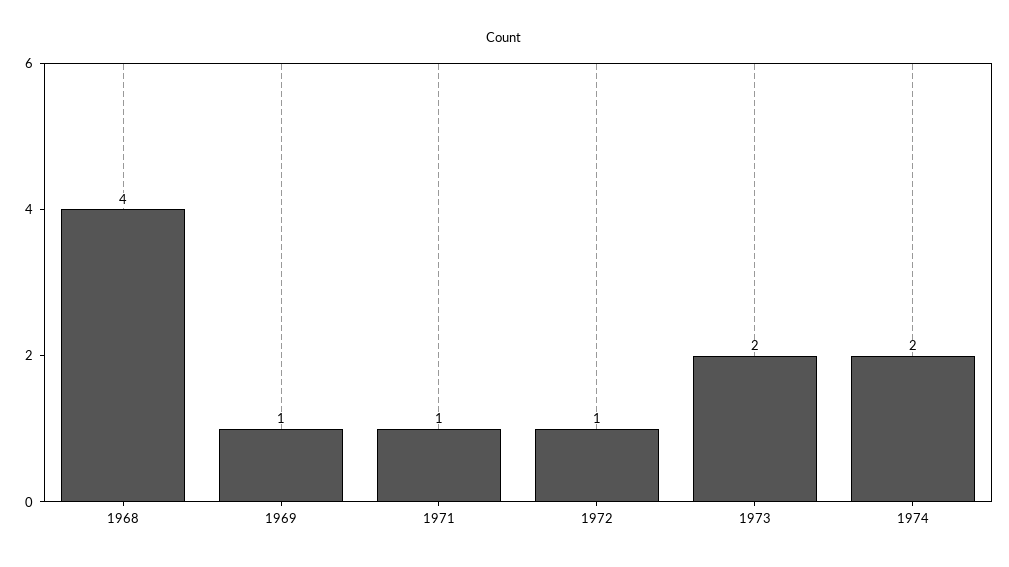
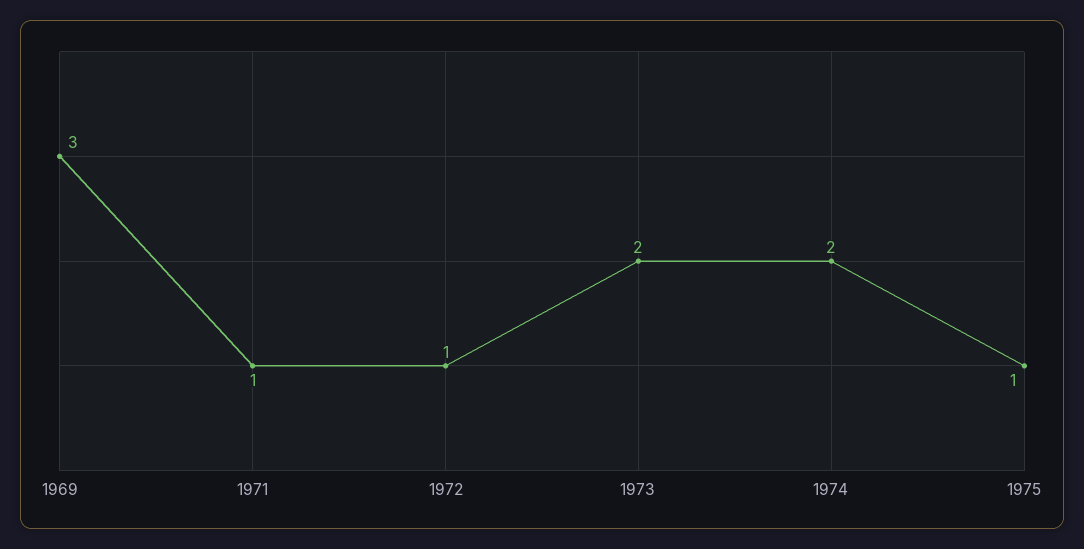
1968: 4 -> none
1969: 1 -> 3
1975: none -> 1

